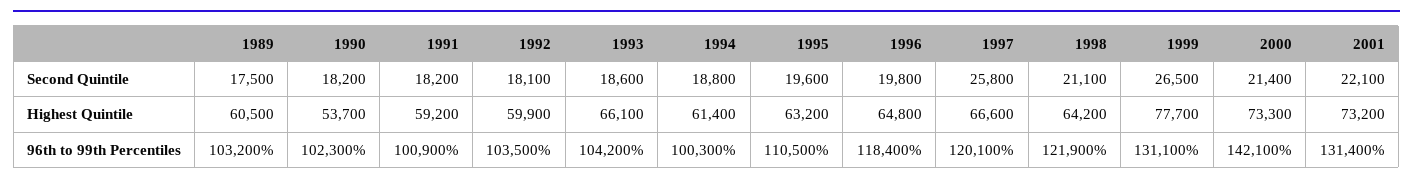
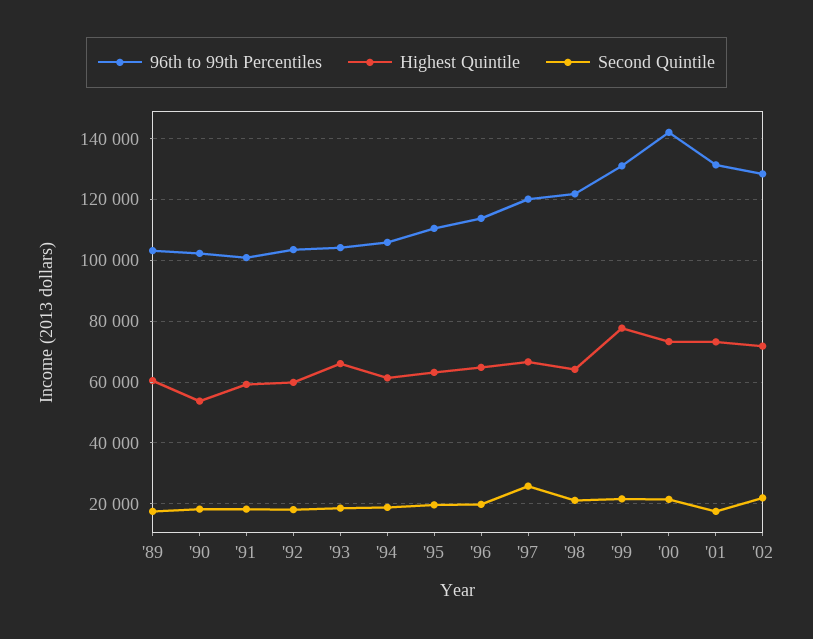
Second Quintile, 1999: 26500 -> 22000
Second Quintile, 2001: 22100 -> 18000
96th to 99th Percentiles, 1994: 100300 -> 106000
96th to 99th Percentiles, 1996: 118400 -> 114000
96th to 99th Percentiles, '02: none -> 128000
Highest Quintile, '02: none -> 72000
Second Quintile, '02: none -> 22000

